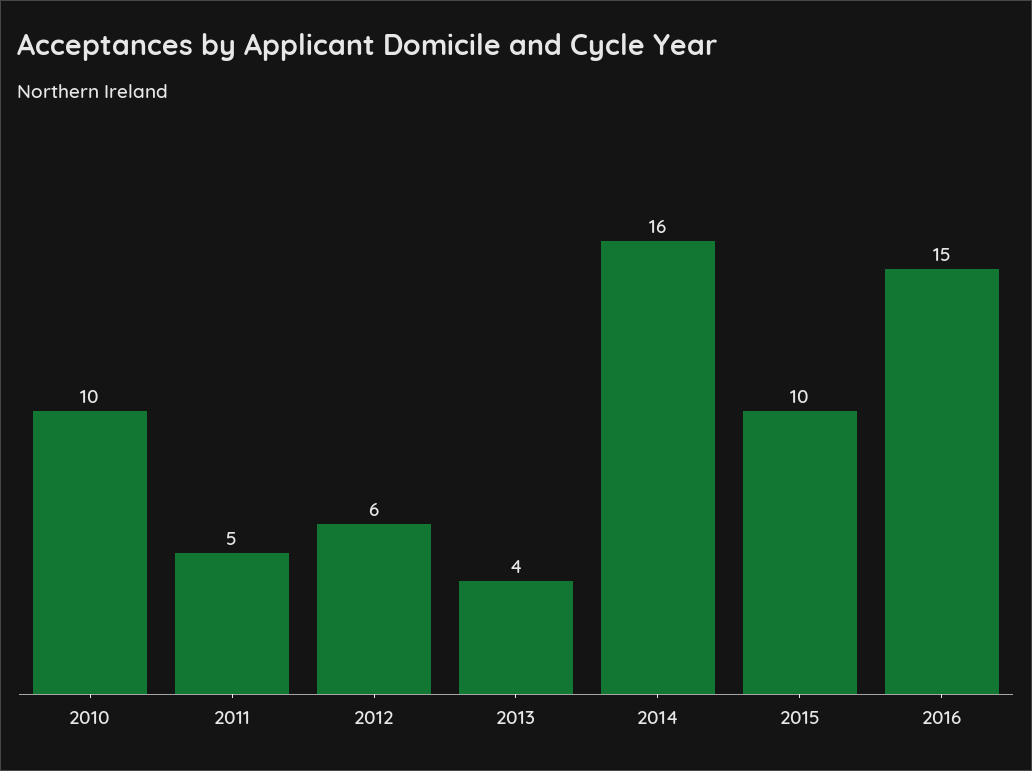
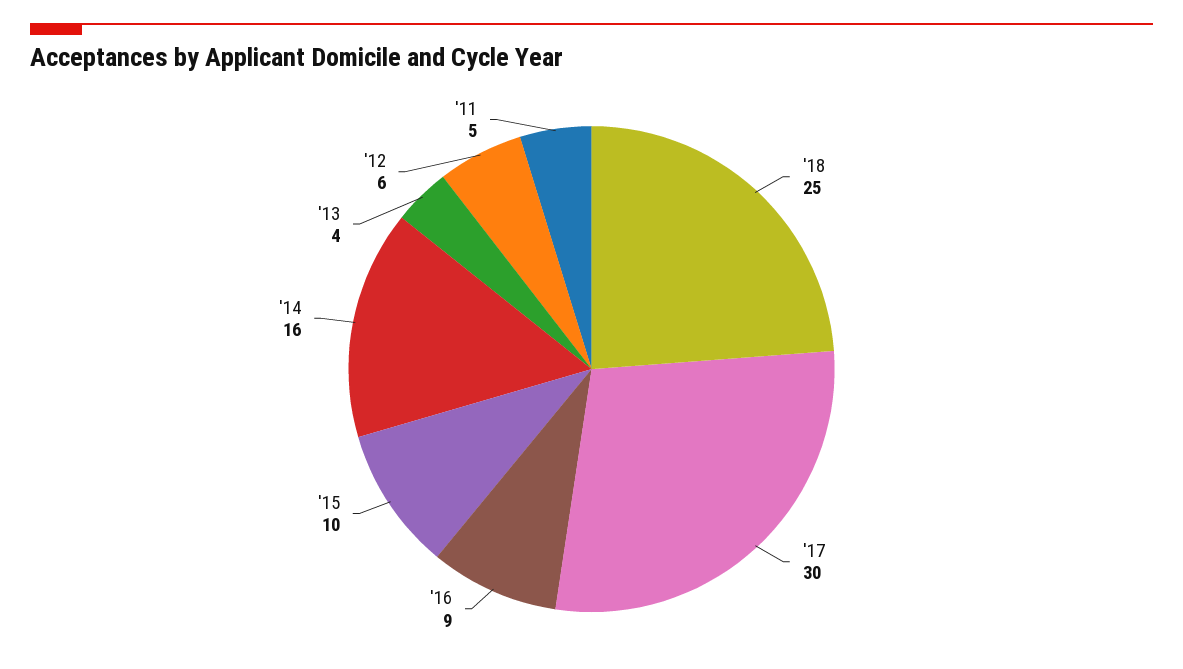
2010: 10 -> none
2016: 15 -> 9
'18: none -> 25
'17: none -> 30

